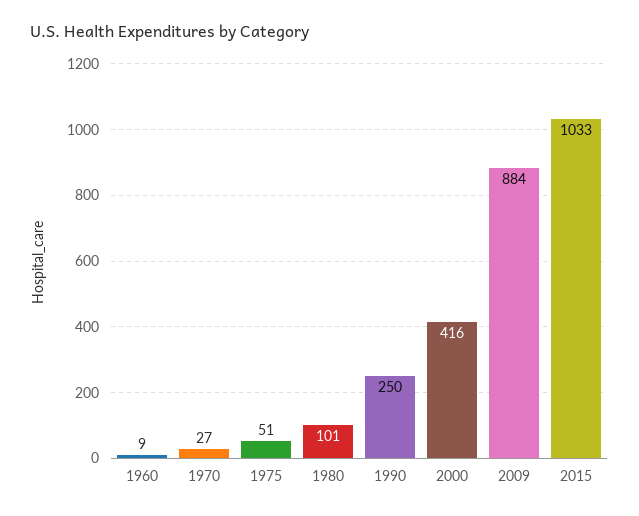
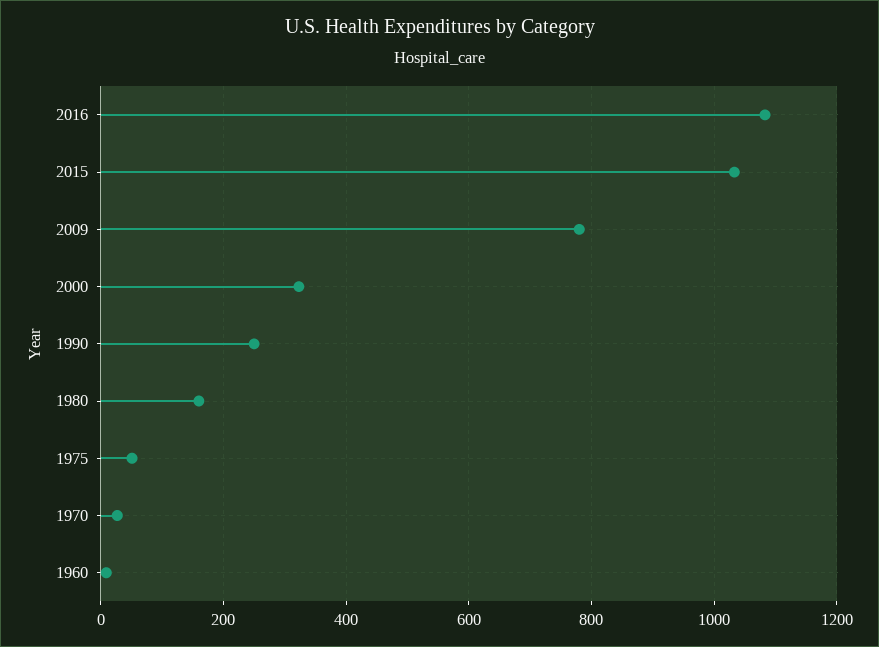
1980: 101 -> 160
2000: 416 -> 320
2009: 884 -> 780
2016: none -> 1080

